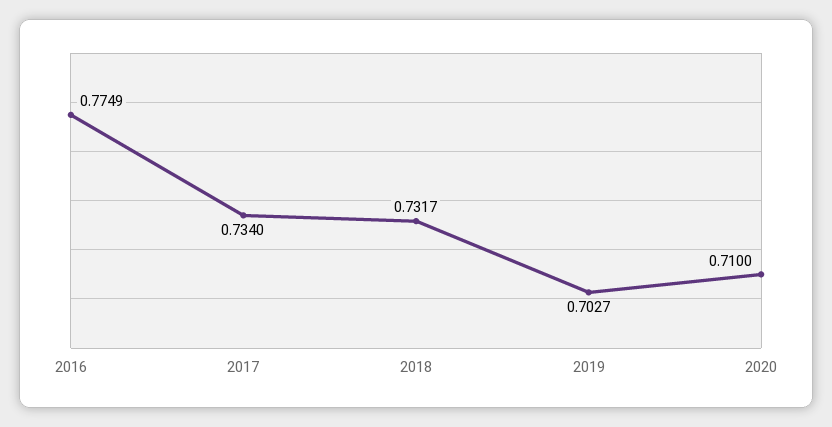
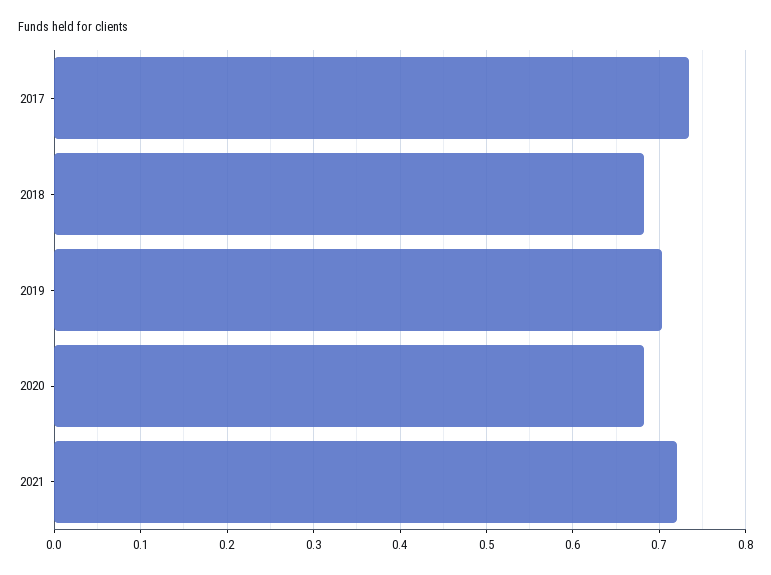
2016: 0.7749 -> none
2018: 0.7317 -> 0.68
2020: 0.71 -> 0.68
2021: none -> 0.72

